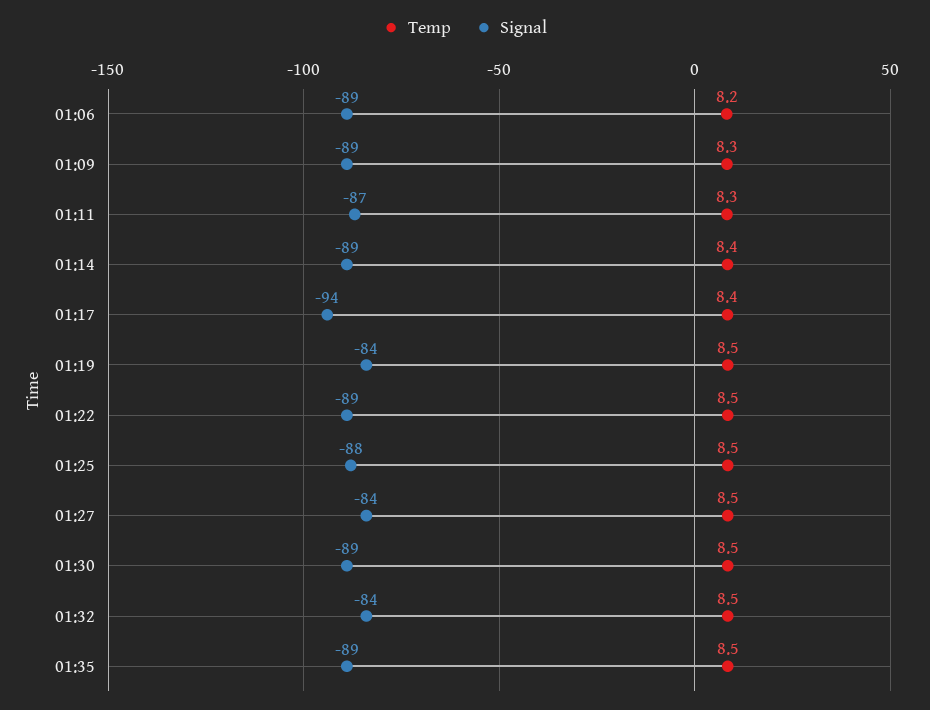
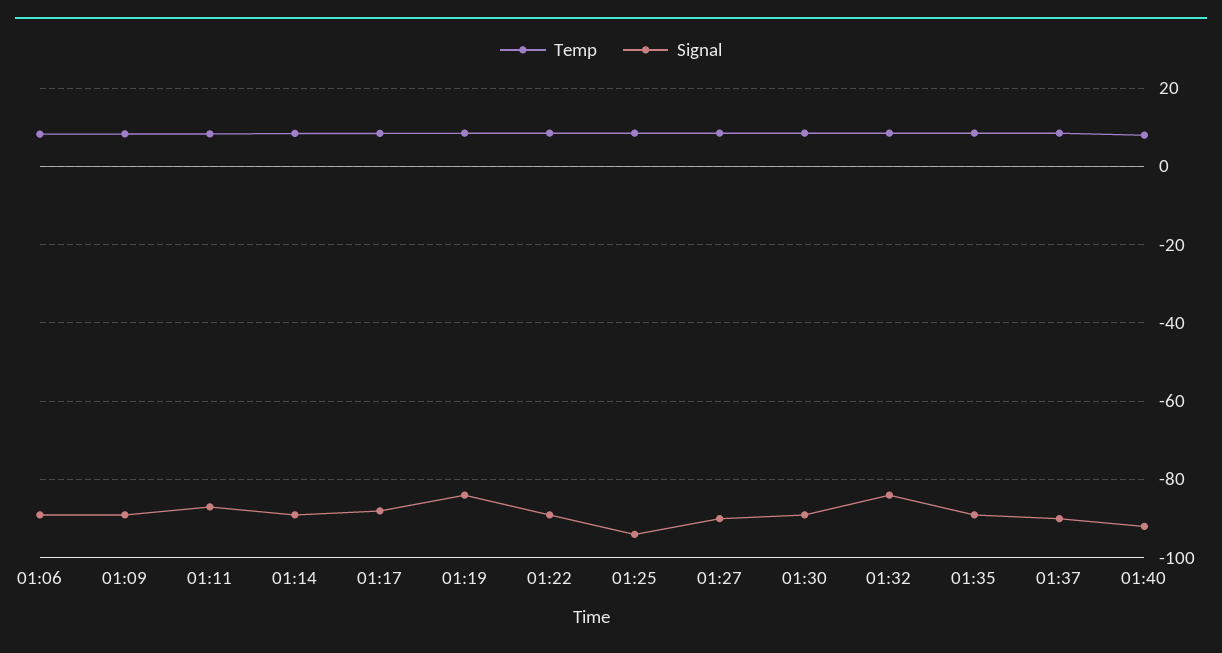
Signal, 01:17: -94 -> -88
Signal, 01:25: -88 -> -94
Signal, 01:27: -84 -> -90
Temp, 01:37: none -> 8
Signal, 01:37: none -> -90
Temp, 01:40: none -> 8
Signal, 01:40: none -> -92

